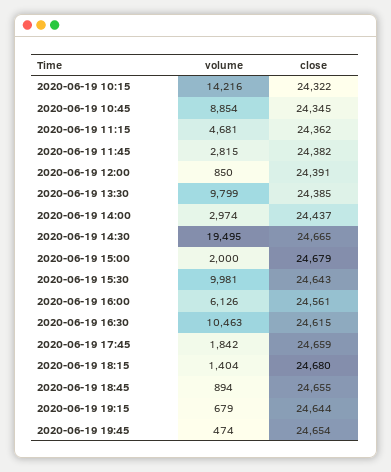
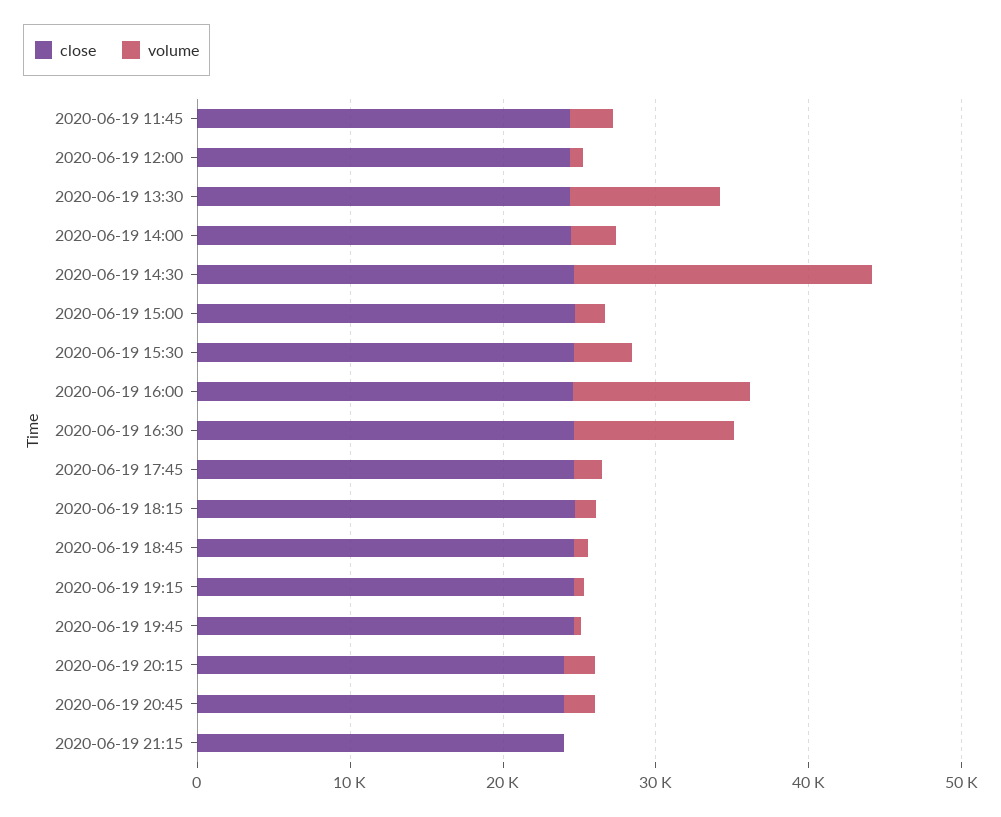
volume, 2020-06-19 10:15: 14216 -> none
close, 2020-06-19 10:15: 24322 -> none
volume, 2020-06-19 10:45: 8854 -> none
close, 2020-06-19 10:45: 24345 -> none
volume, 2020-06-19 11:15: 4681 -> none
close, 2020-06-19 11:15: 24362 -> none
volume, 2020-06-19 15:30: 9981 -> 4000
volume, 2020-06-19 16:00: 6126 -> 12000
close, 2020-06-19 20:15: none -> 24000
volume, 2020-06-19 20:15: none -> 2000
close, 2020-06-19 20:45: none -> 24000
volume, 2020-06-19 20:45: none -> 2000
close, 2020-06-19 21:15: none -> 24000
volume, 2020-06-19 21:15: none -> 0

